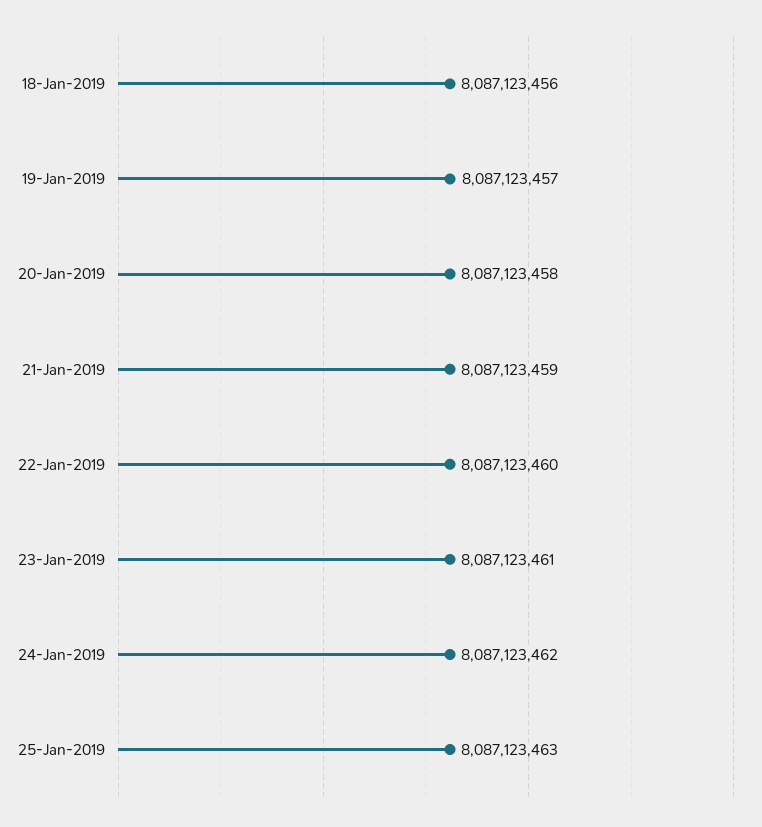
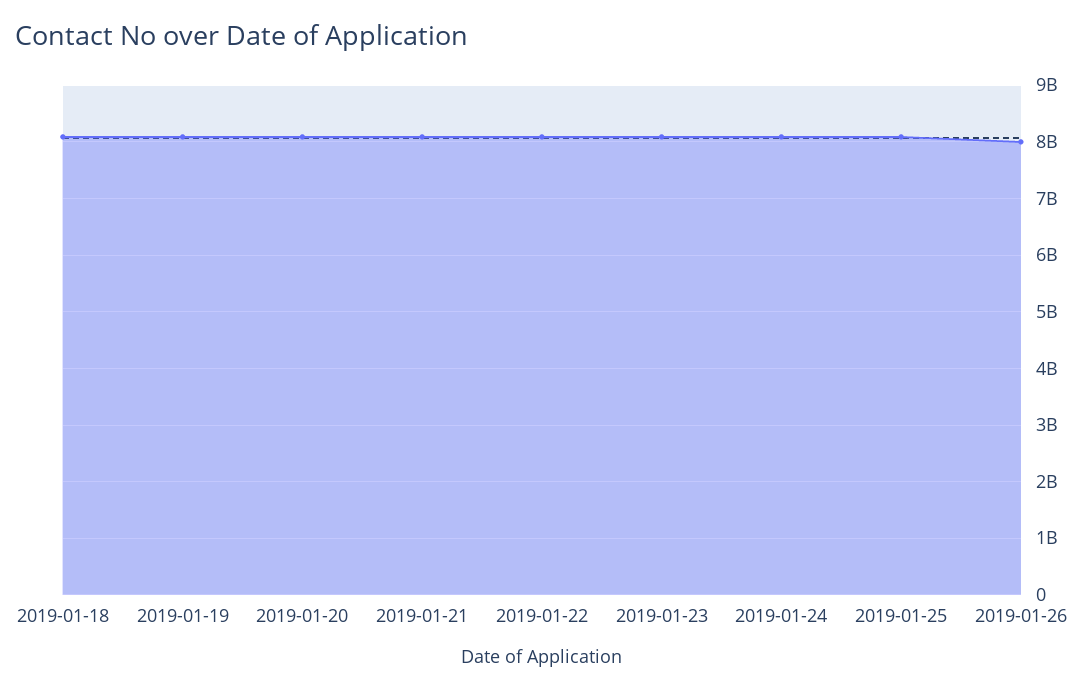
2019-01-26: none -> 8000000000

